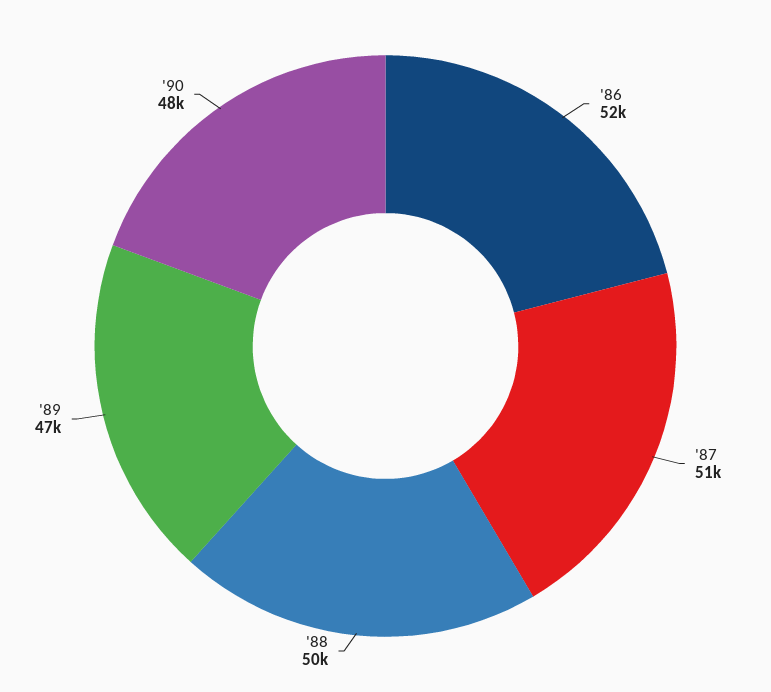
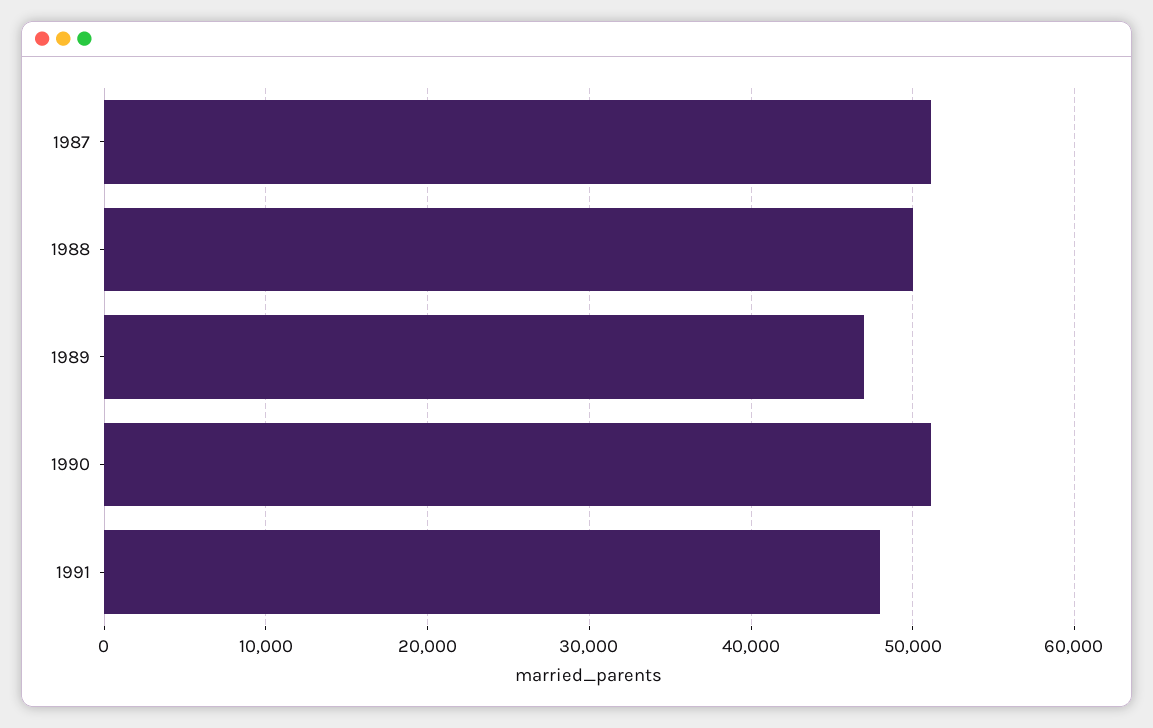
'86: 52000 -> none
'90: 48000 -> 51000
1991: none -> 48000

